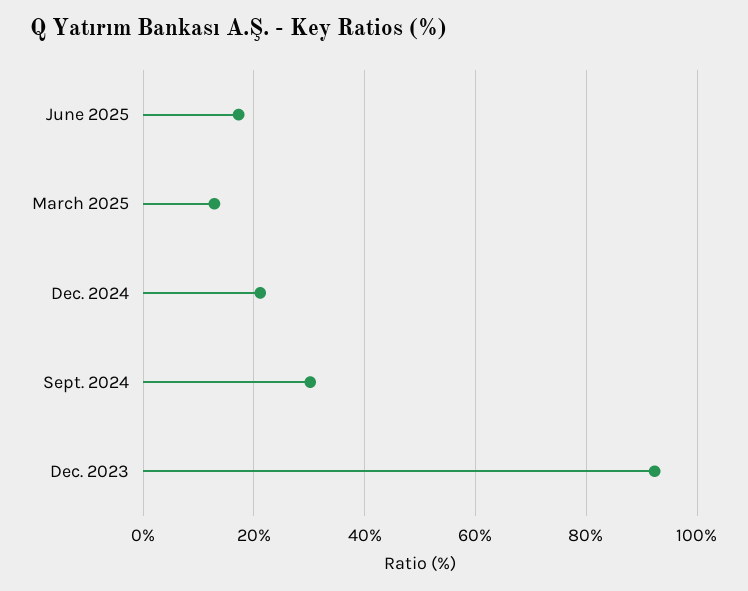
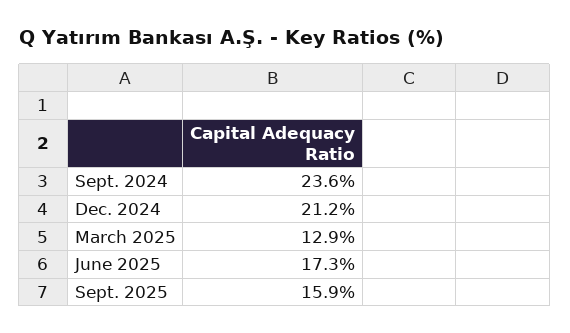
Sept. 2024: 30 -> 23.6
Dec. 2023: 92 -> none
Sept. 2025: none -> 15.9

